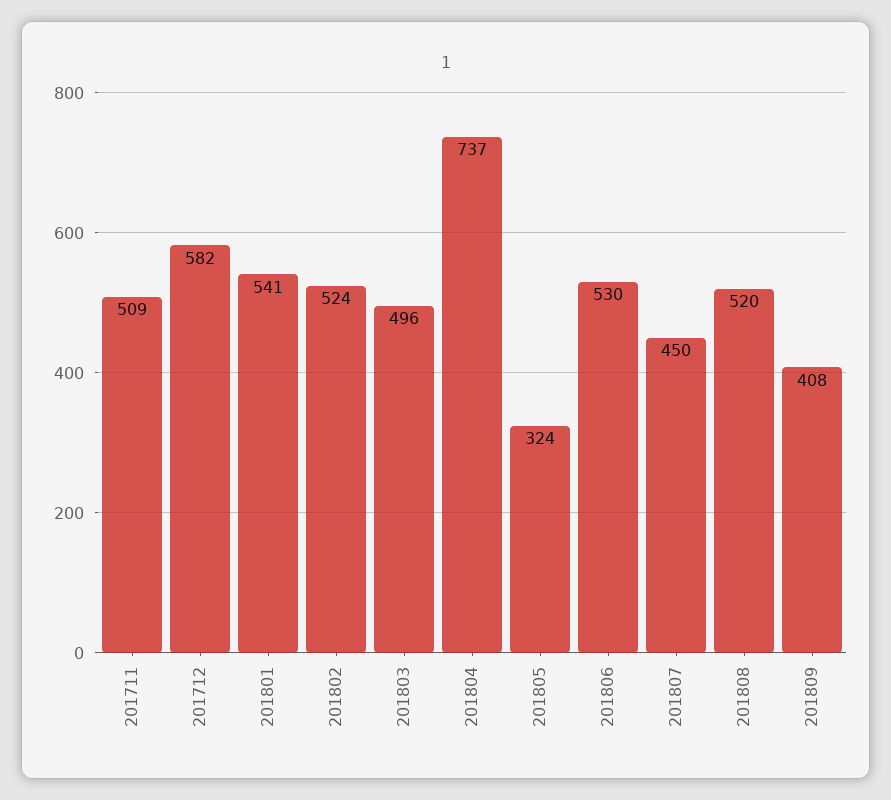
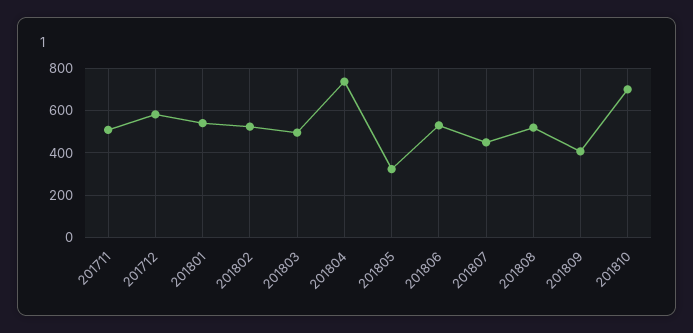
201810: none -> 700

